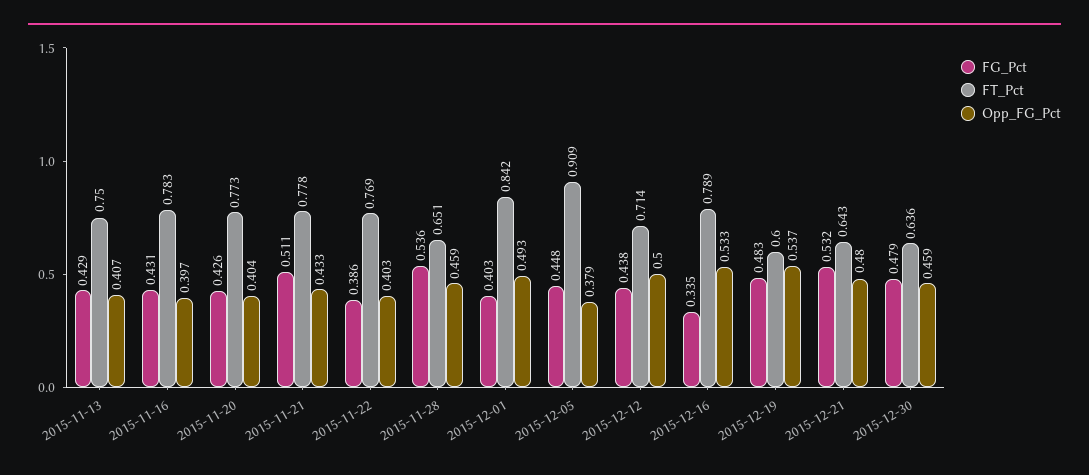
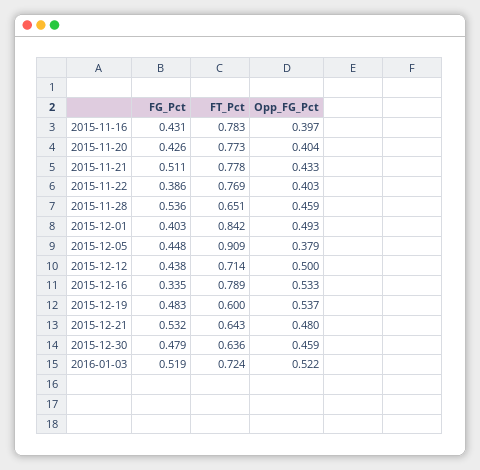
FG_Pct, 2015-11-13: 0.429 -> none
FT_Pct, 2015-11-13: 0.75 -> none
Opp_FG_Pct, 2015-11-13: 0.407 -> none
FG_Pct, 2016-01-03: none -> 0.519
FT_Pct, 2016-01-03: none -> 0.724
Opp_FG_Pct, 2016-01-03: none -> 0.522

